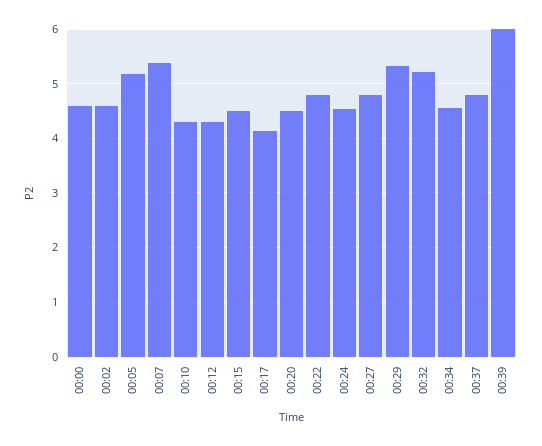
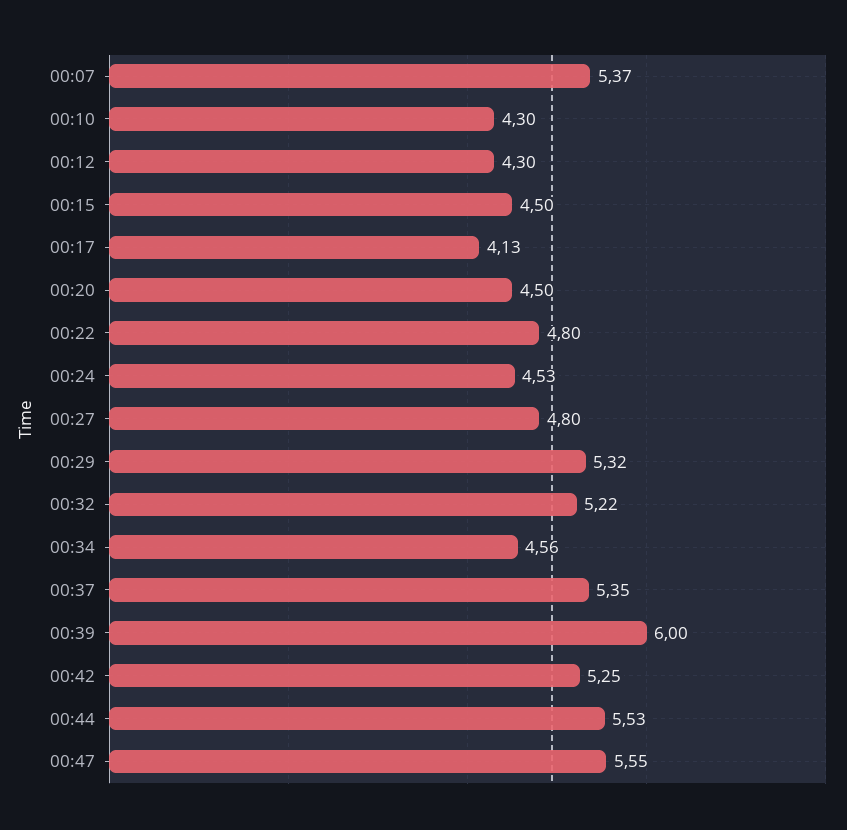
00:00: 4.6 -> none
00:02: 4.6 -> none
00:05: 5.2 -> none
00:37: 4.8 -> 5.35
00:42: none -> 5.25
00:44: none -> 5.53
00:47: none -> 5.55

